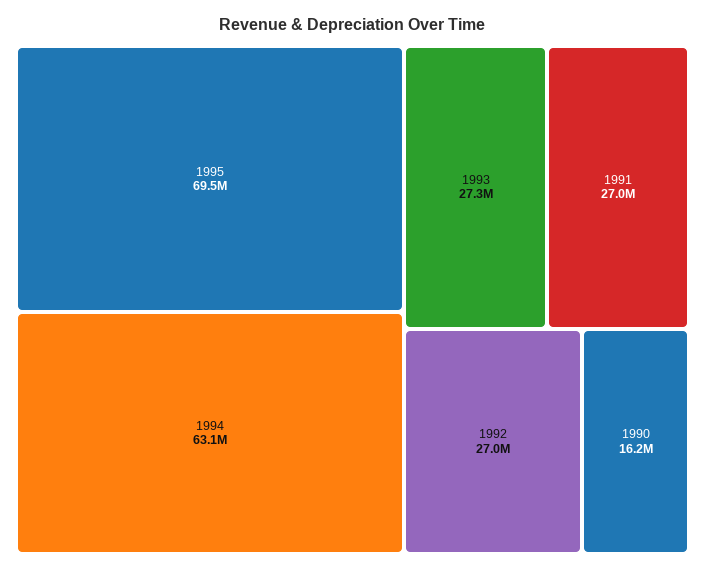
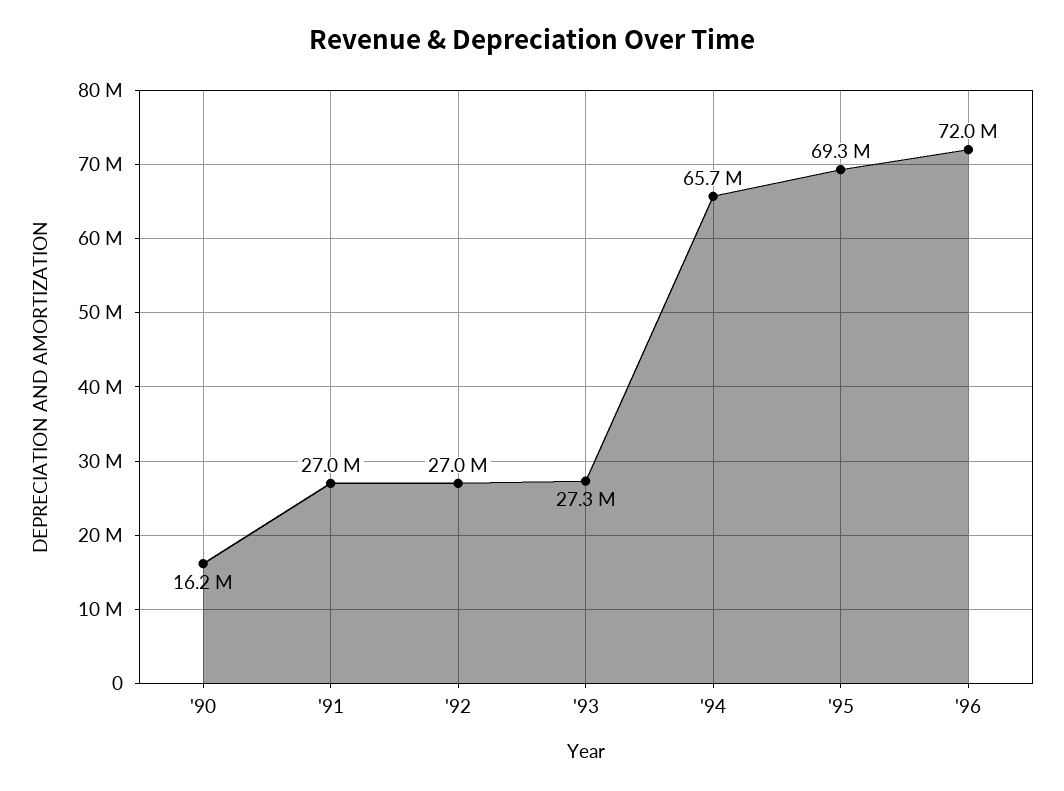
1995: 69500000 -> 69300000
1994: 63100000 -> 65700000
'96: none -> 72000000

